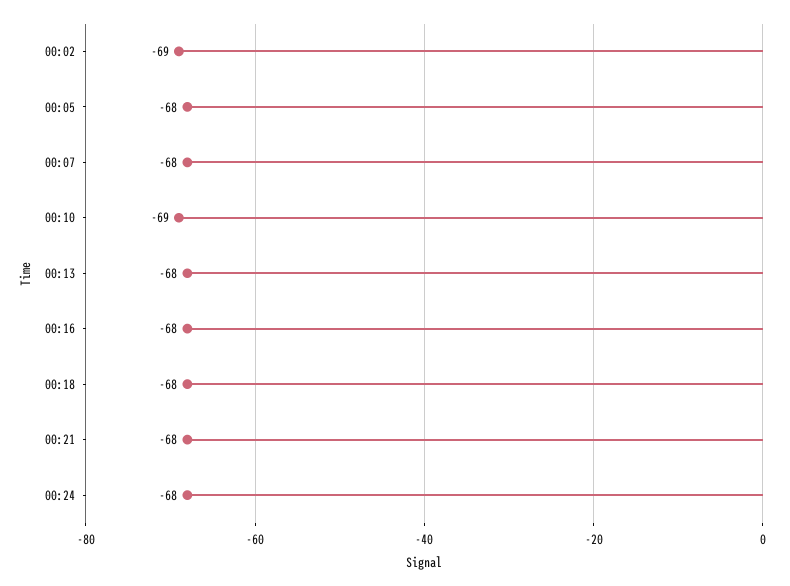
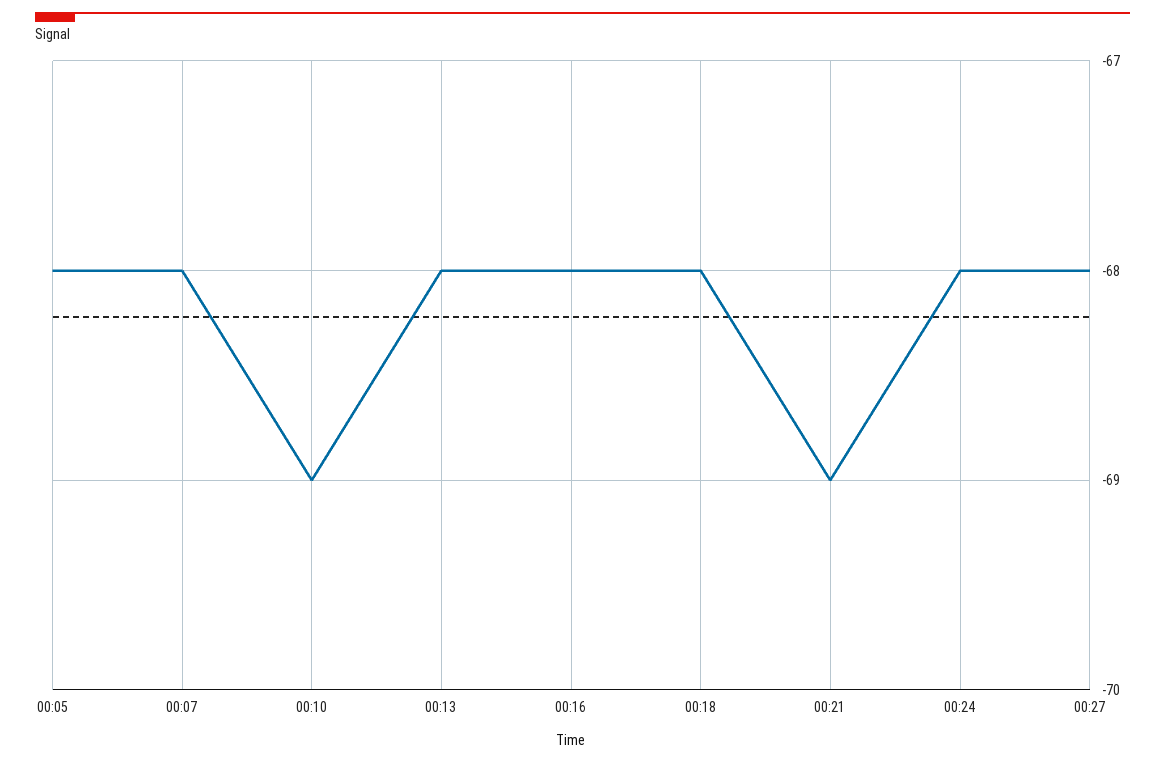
00:02: -69 -> none
00:21: -68 -> -69
00:27: none -> -68

